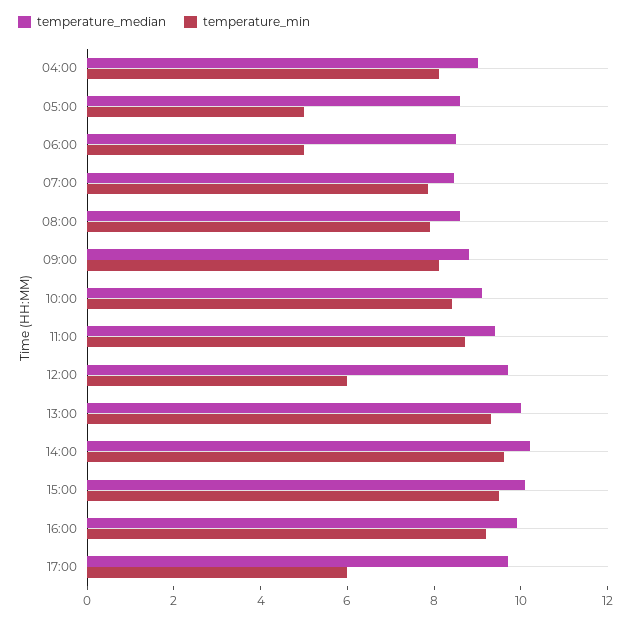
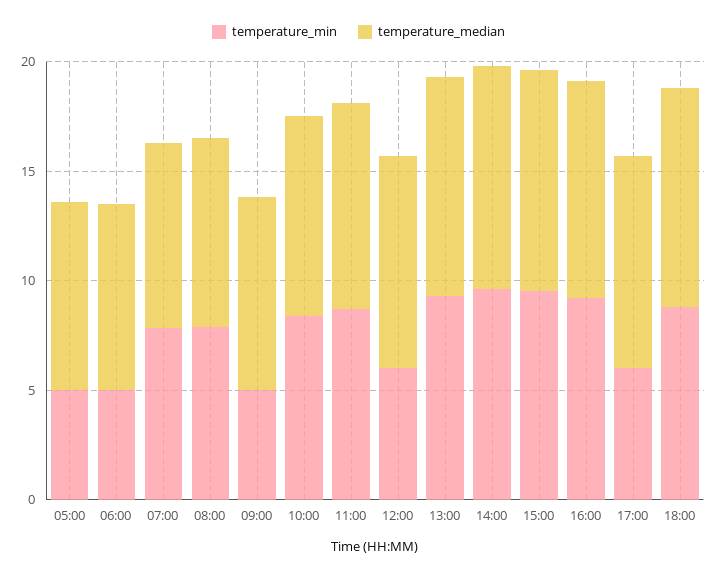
temperature_median, 04:00: 9 -> none
temperature_min, 04:00: 8 -> none
temperature_min, 09:00: 8 -> 5
temperature_min, 18:00: none -> 9
temperature_median, 18:00: none -> 10

